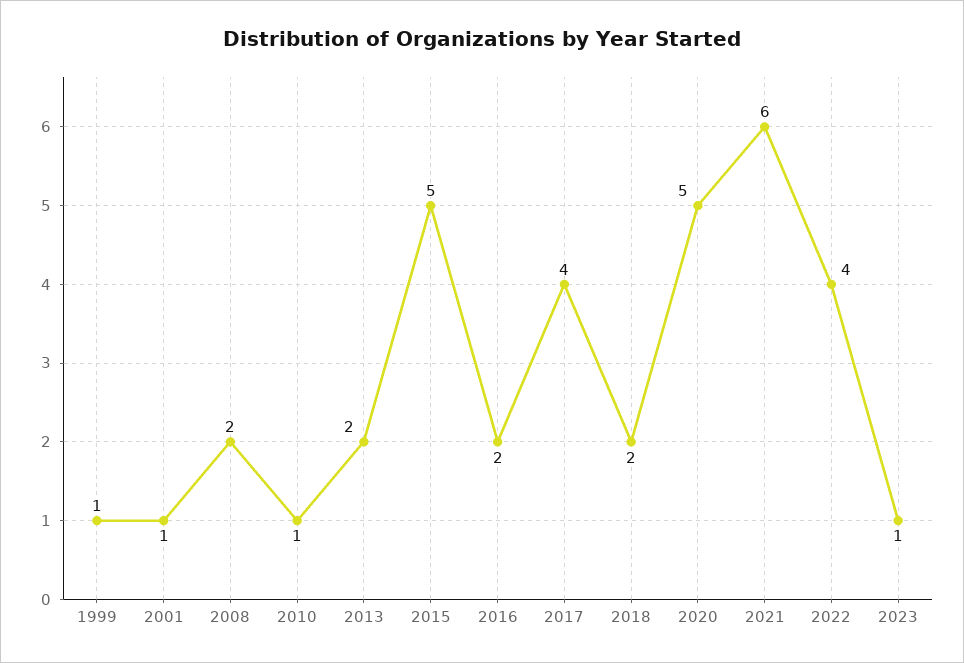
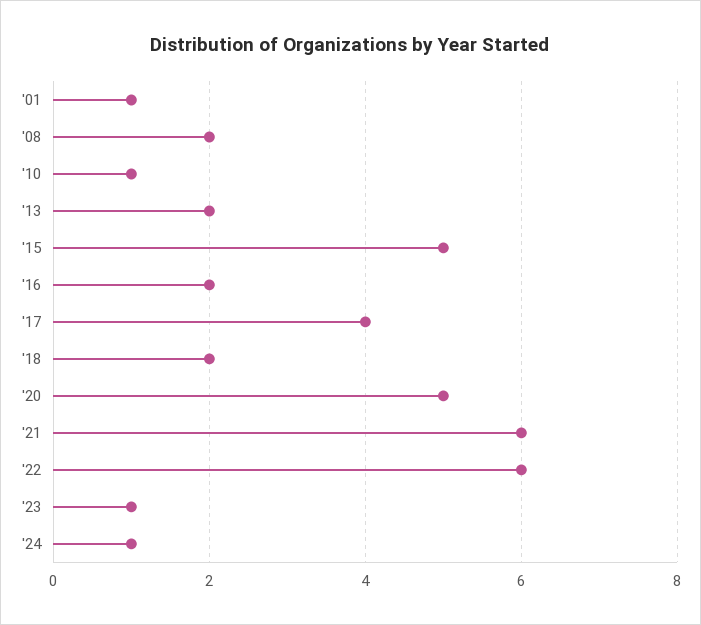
1999: 1 -> none
2022: 4 -> 6
'24: none -> 1

